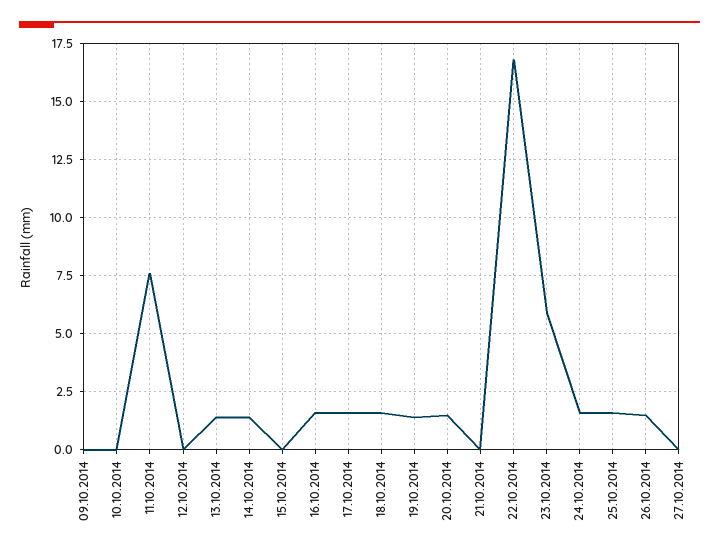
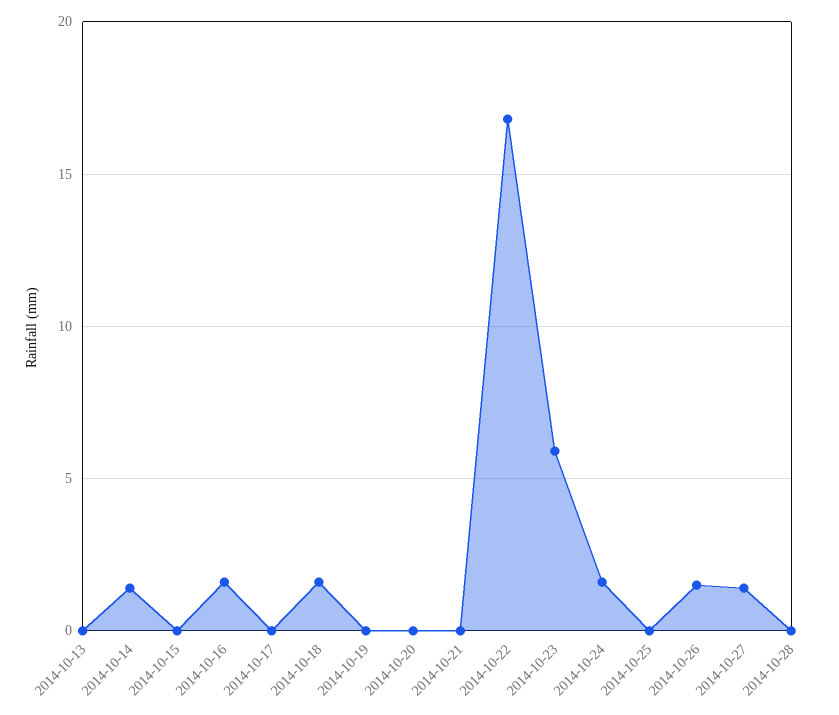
09.10.2014: 0 -> none
10.10.2014: 0 -> none
11.10.2014: 7.5 -> none
12.10.2014: 0 -> none
13.10.2014: 1.5 -> 0
17.10.2014: 1.5 -> 0
19.10.2014: 1.5 -> 0
20.10.2014: 1.5 -> 0
25.10.2014: 1.5 -> 0
27.10.2014: 0 -> 1.5
2014-10-28: none -> 0

